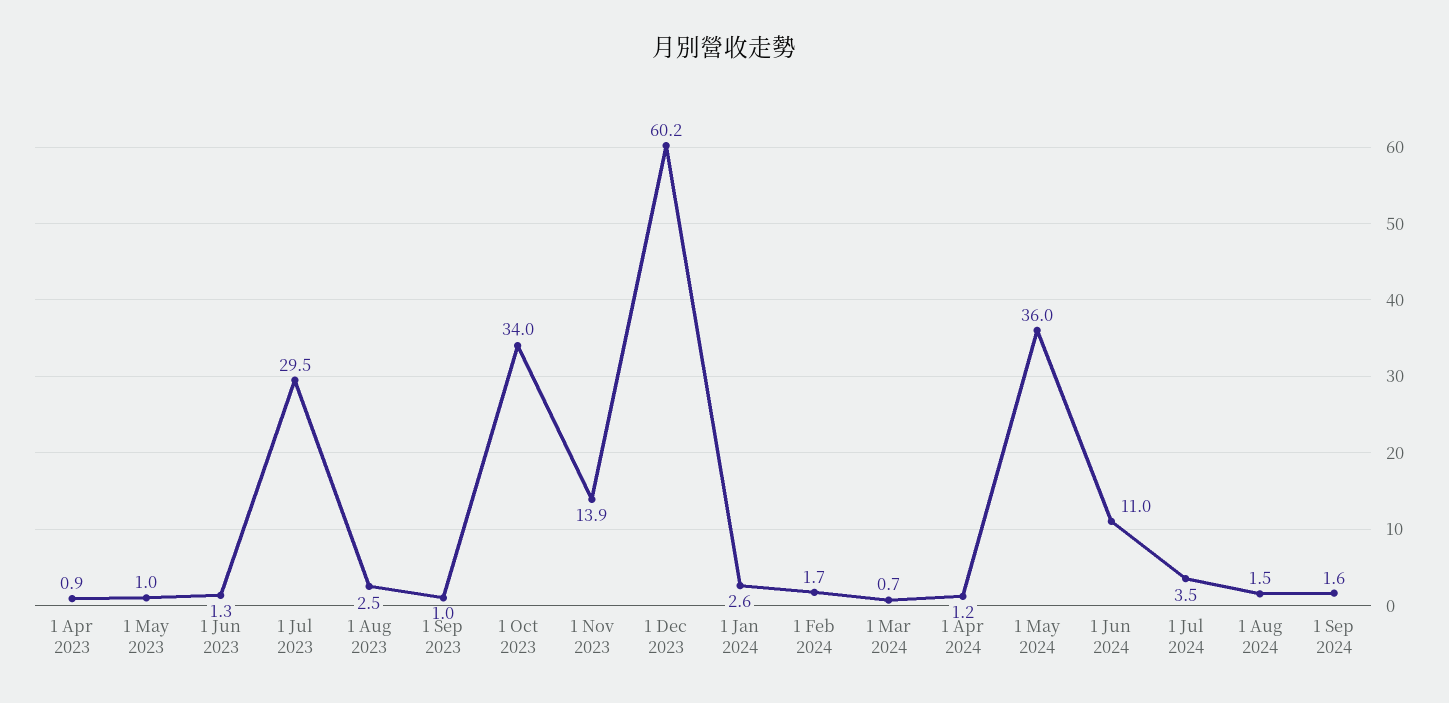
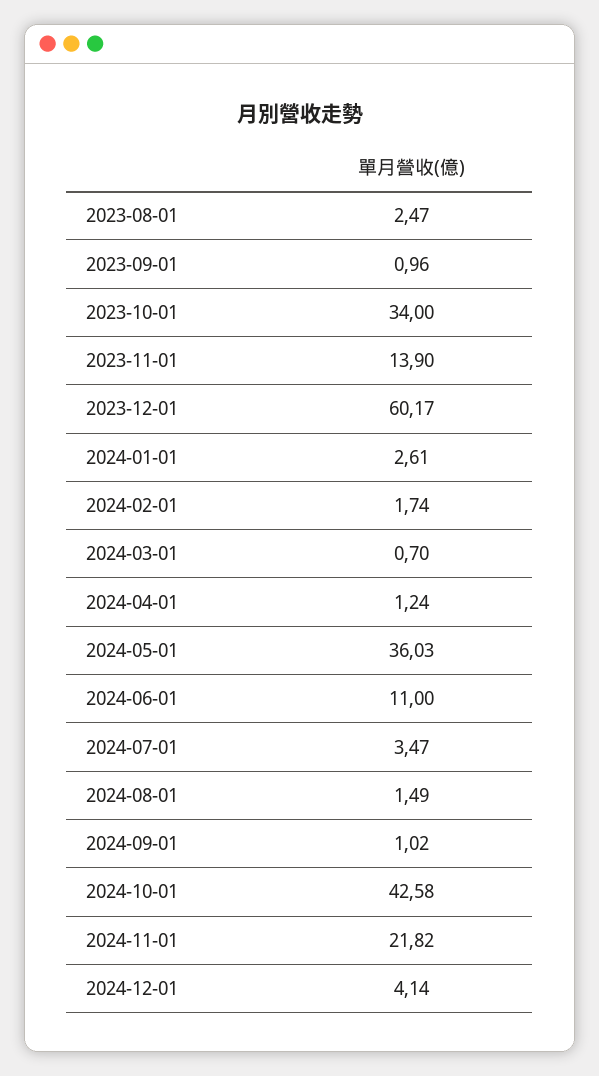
1 Apr 2023: 0.9 -> none
1 May 2023: 1 -> none
1 Jun 2023: 1.3 -> none
1 Jul 2023: 29.5 -> none
1 Sep 2024: 1.6 -> 1.02
2024-10-01: none -> 42.58
2024-11-01: none -> 21.82
2024-12-01: none -> 4.14

